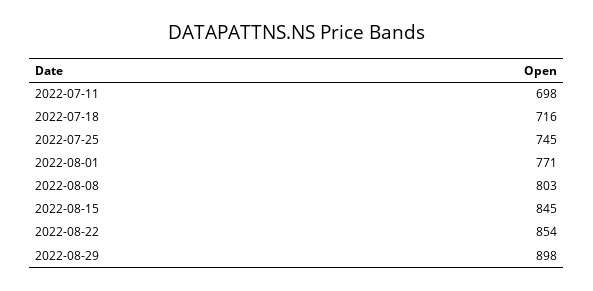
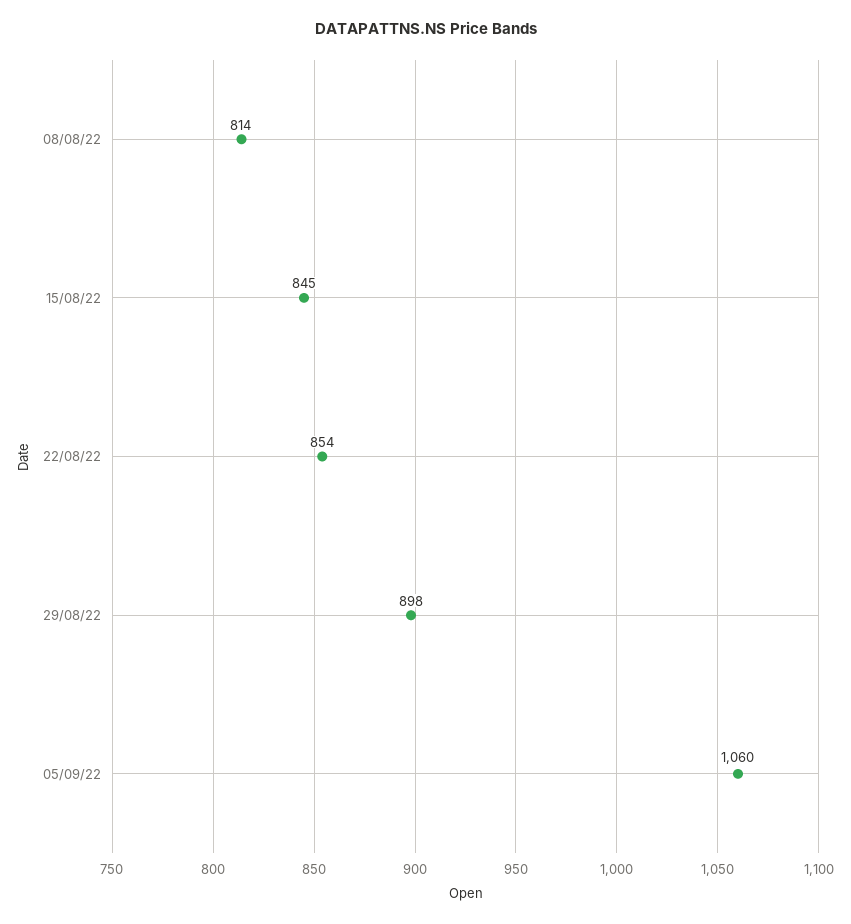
2022-07-11: 698 -> none
2022-07-18: 716 -> none
2022-07-25: 745 -> none
2022-08-01: 771 -> none
2022-08-08: 803 -> 814
05/09/22: none -> 1060

